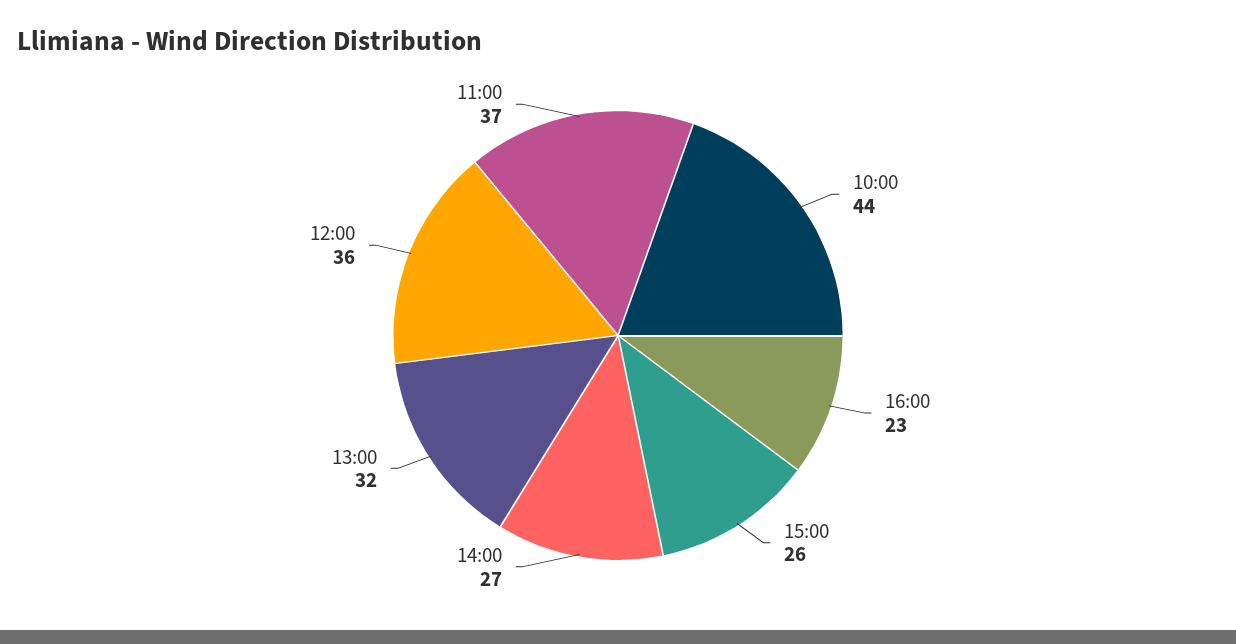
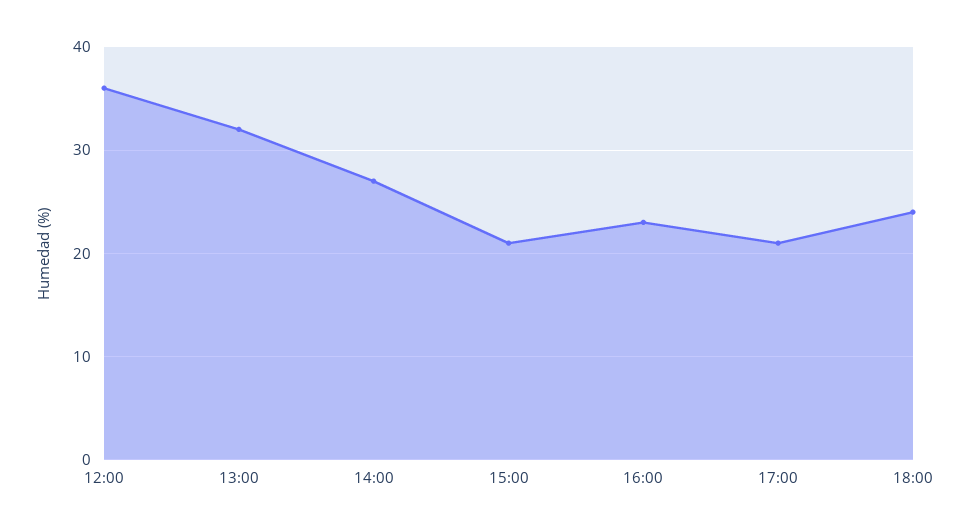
10:00: 44 -> none
15:00: 26 -> 21
11:00: 37 -> none
17:00: none -> 21
18:00: none -> 24

